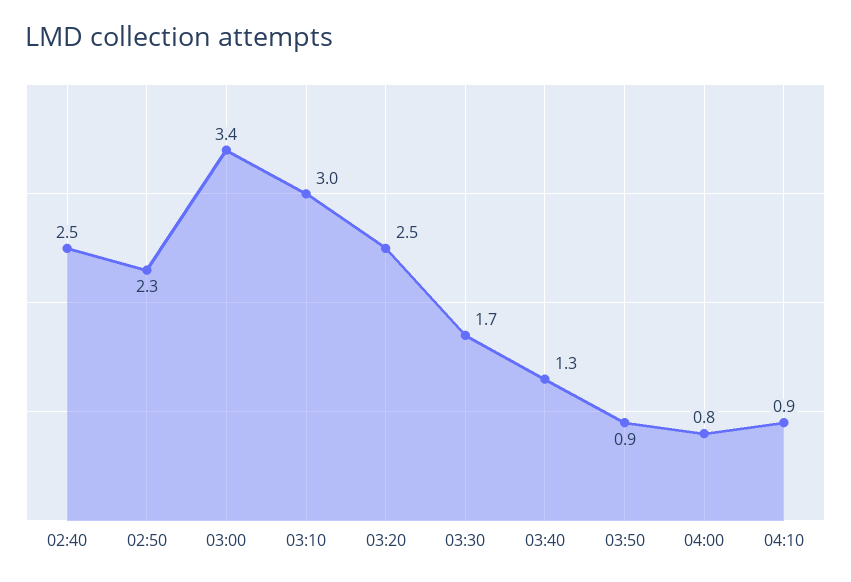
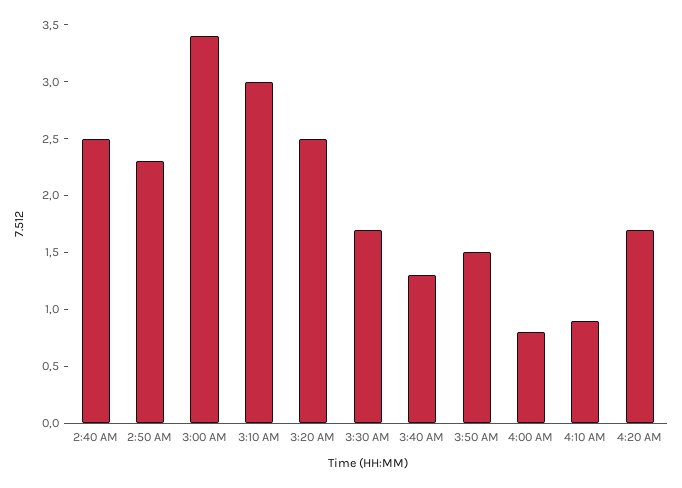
03:50: 0.9 -> 1.5
4:20 AM: none -> 1.7

